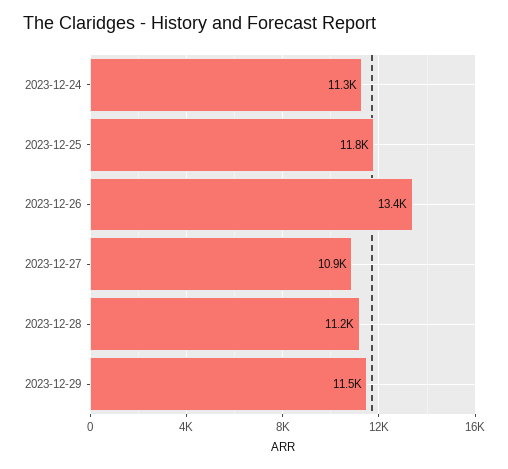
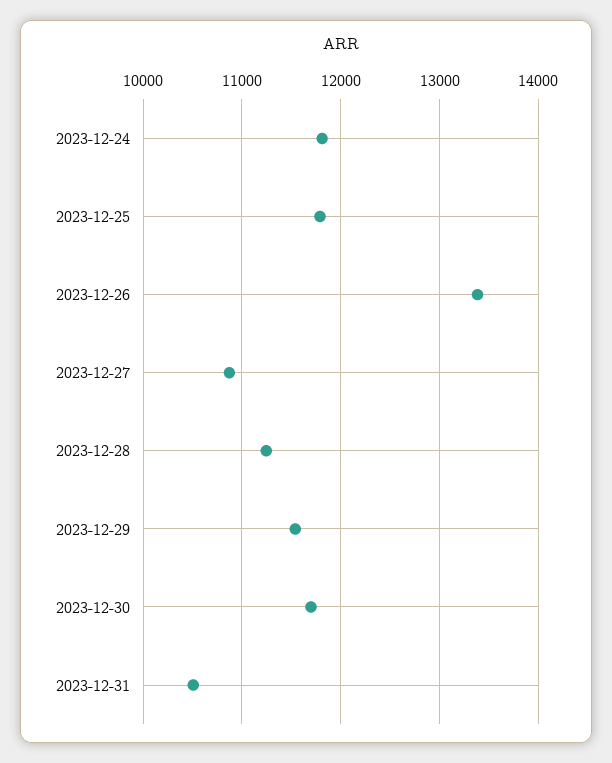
2023-12-24: 11300 -> 11800
2023-12-30: none -> 11700
2023-12-31: none -> 10500

